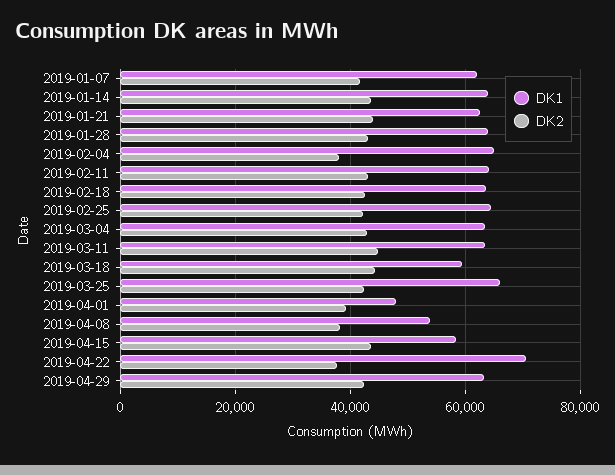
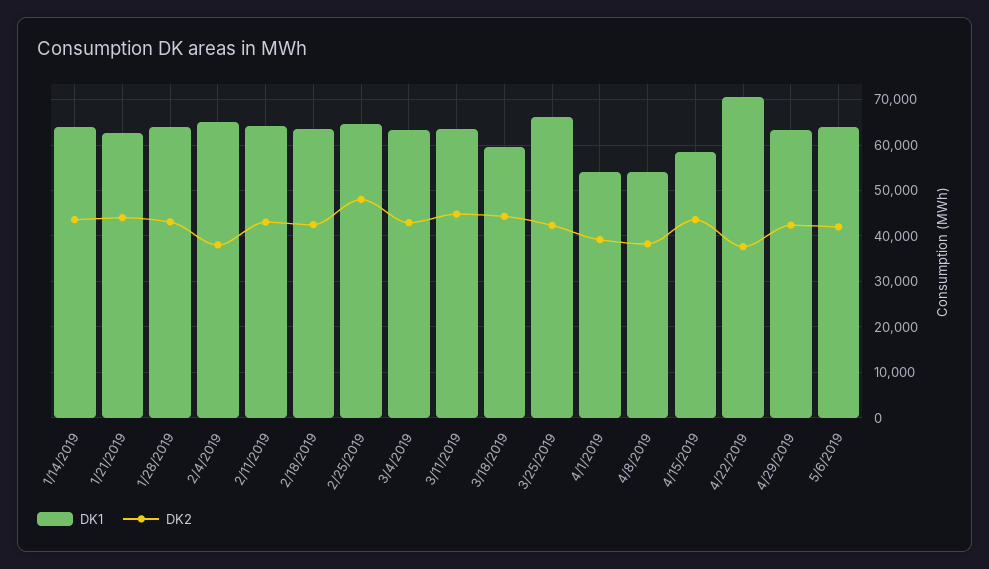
DK1, 2019-01-07: 62000 -> none
DK2, 2019-01-07: 42000 -> none
DK2, 2019-02-25: 42000 -> 48000
DK1, 2019-04-01: 48000 -> 54000
DK1, 5/6/2019: none -> 64000
DK2, 5/6/2019: none -> 42000

